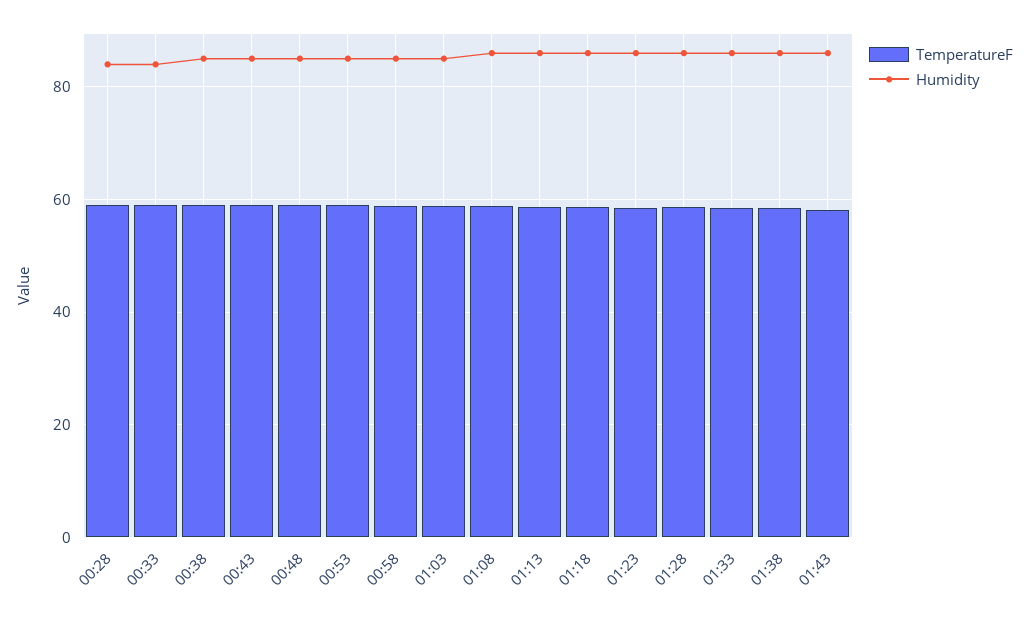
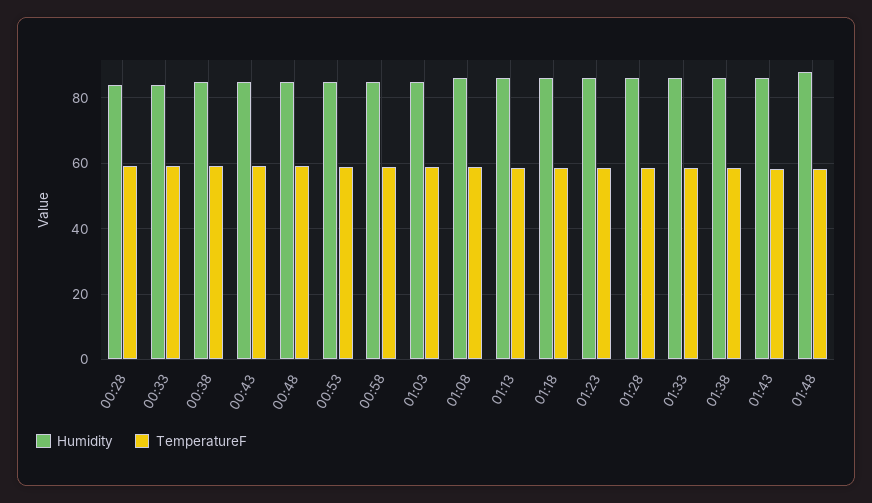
Humidity, 01:48: none -> 88
TemperatureF, 01:48: none -> 58

